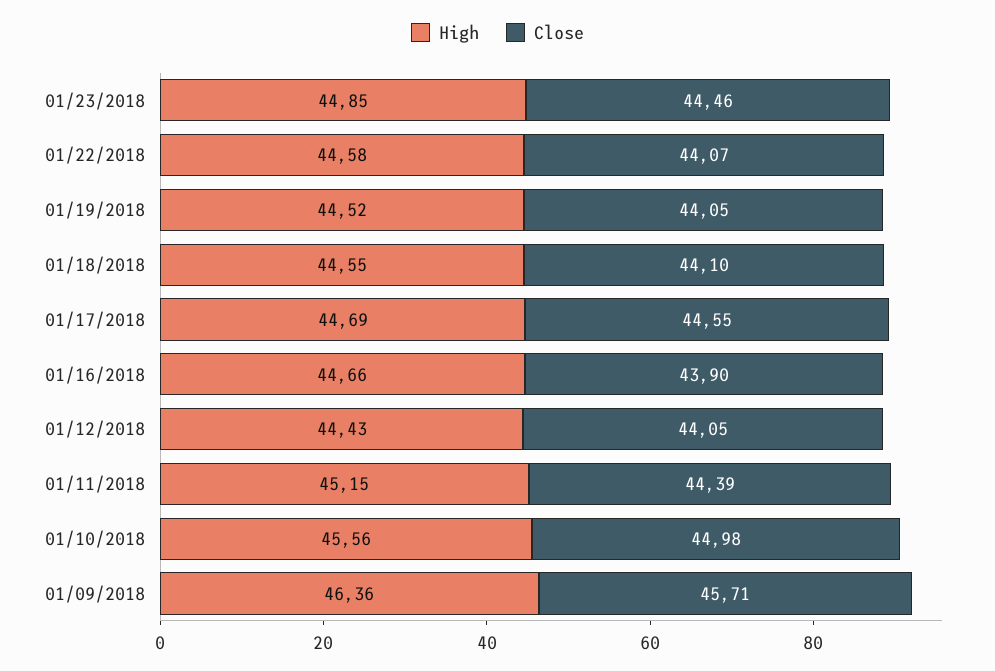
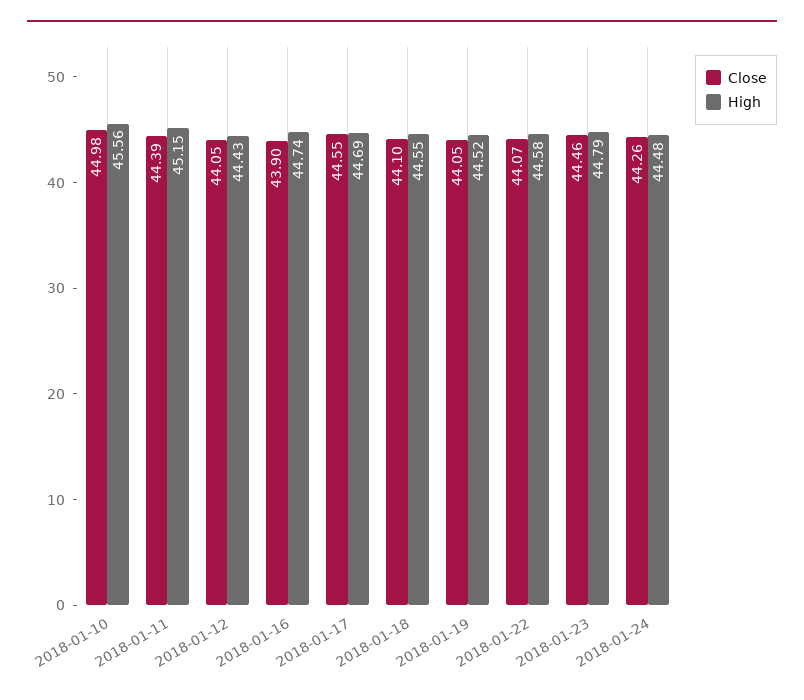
High, 01/23/2018: 44.85 -> 44.79
High, 01/16/2018: 44.66 -> 44.74
High, 01/09/2018: 46.36 -> none
Close, 01/09/2018: 45.71 -> none
Close, 2018-01-24: none -> 44.26
High, 2018-01-24: none -> 44.48

